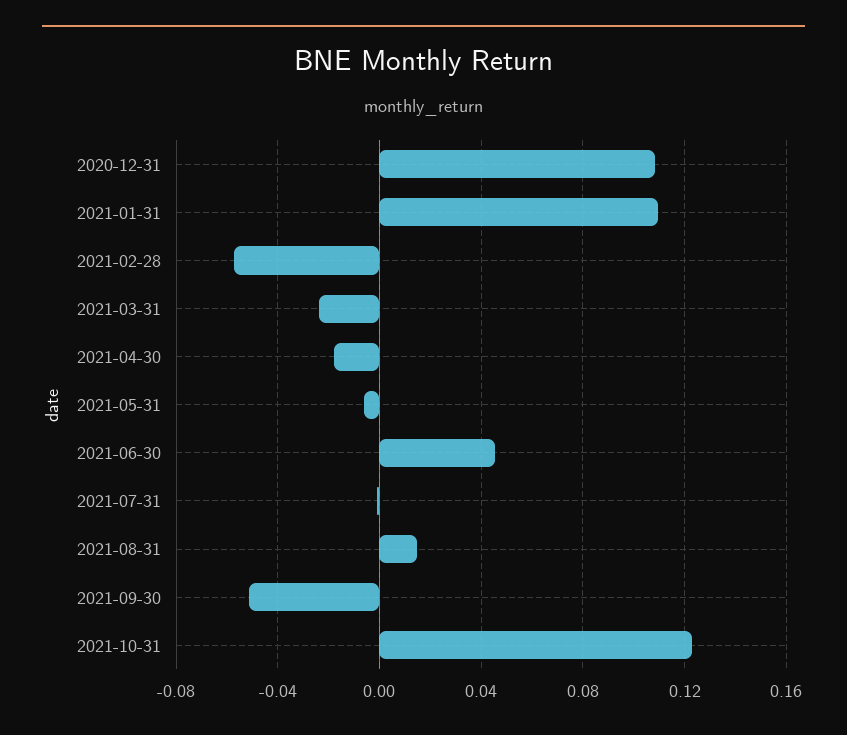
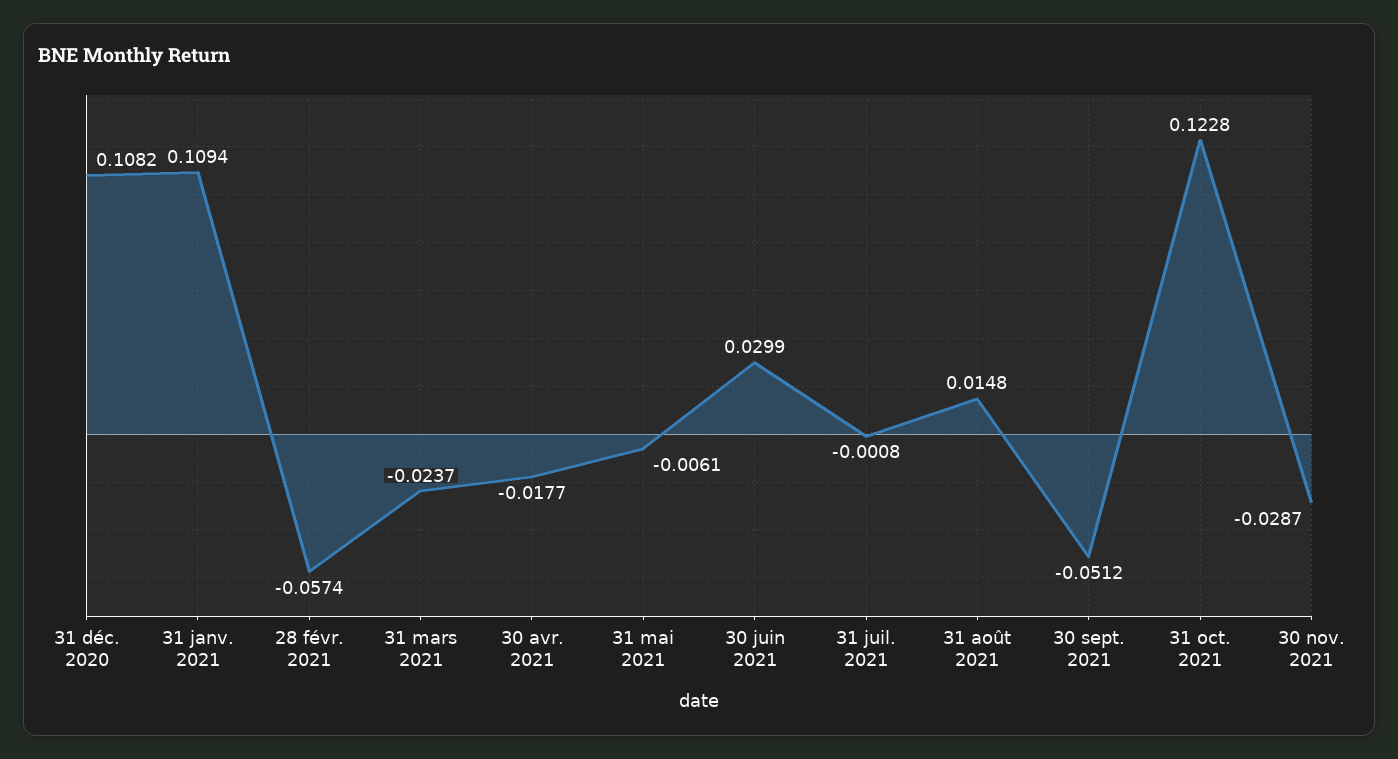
2021-06-30: 0.045 -> 0.0299
30 nov. 2021: none -> -0.0287

